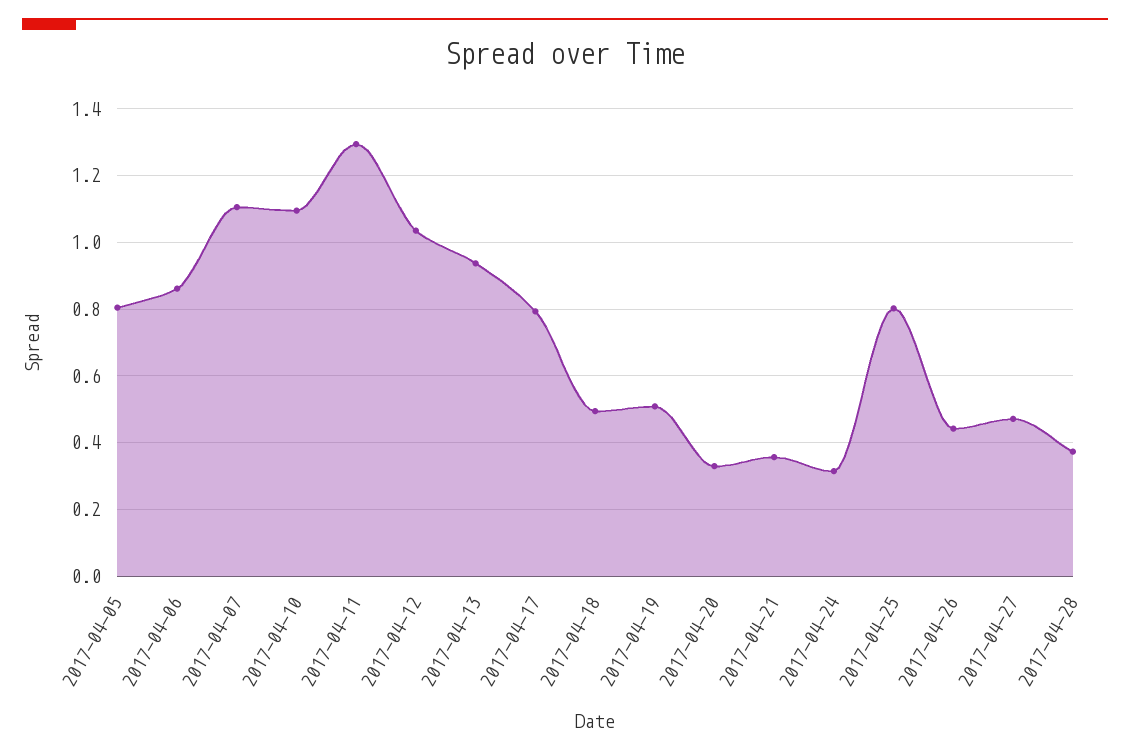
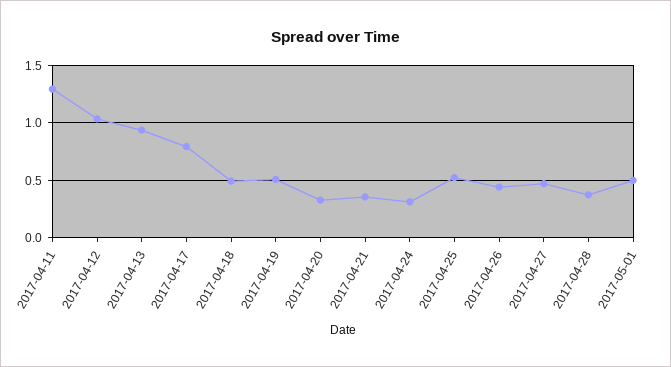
2017-04-05: 0.8 -> none
2017-04-06: 0.86 -> none
2017-04-07: 1.1 -> none
2017-04-10: 1.1 -> none
2017-04-25: 0.8 -> 0.5
2017-05-01: none -> 0.5

